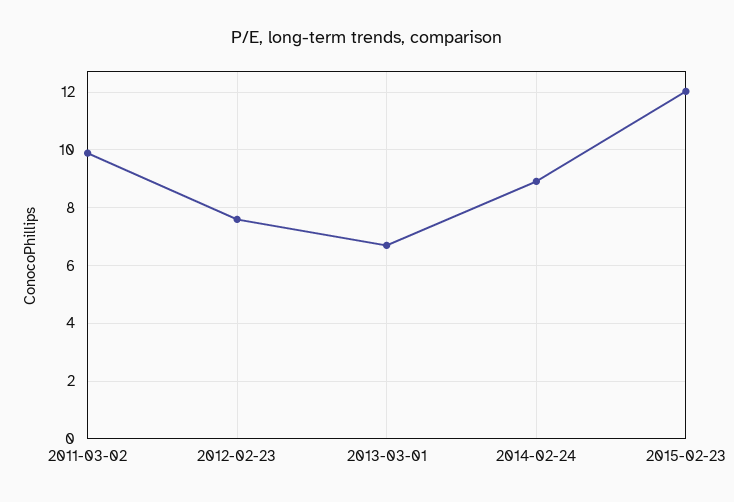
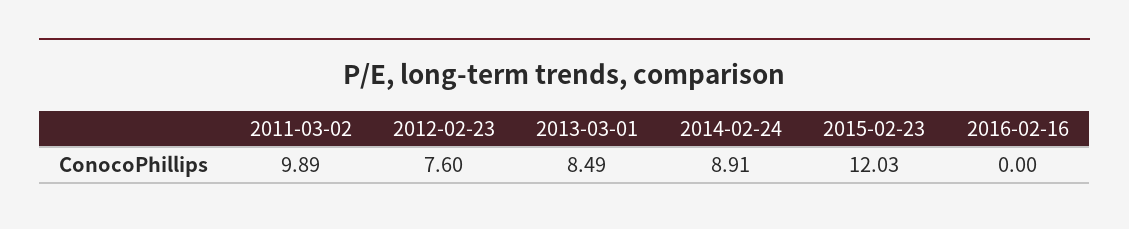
2013-03-01: 6.75 -> 8.49
2016-02-16: none -> 0

